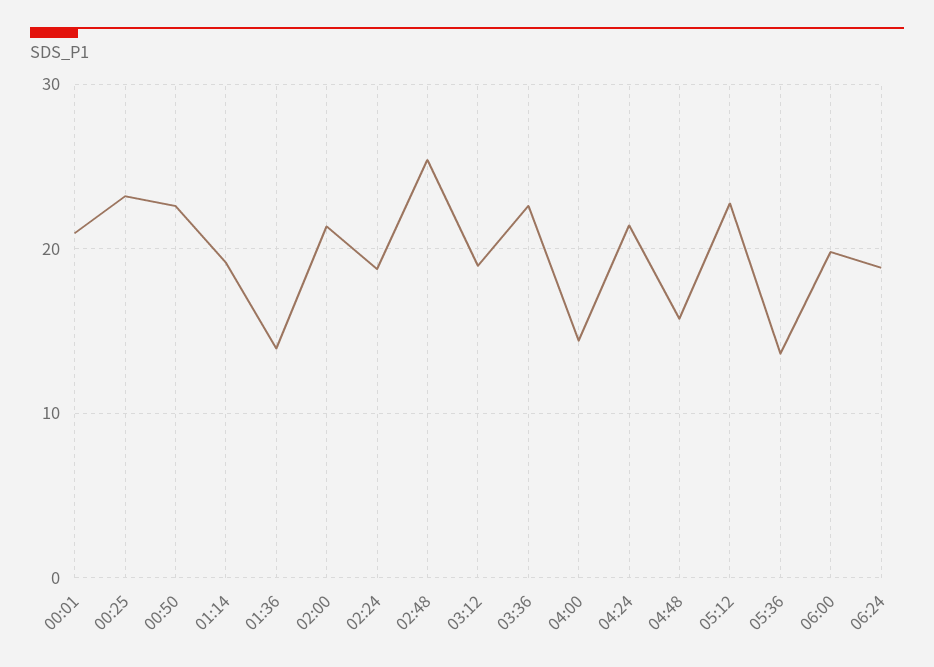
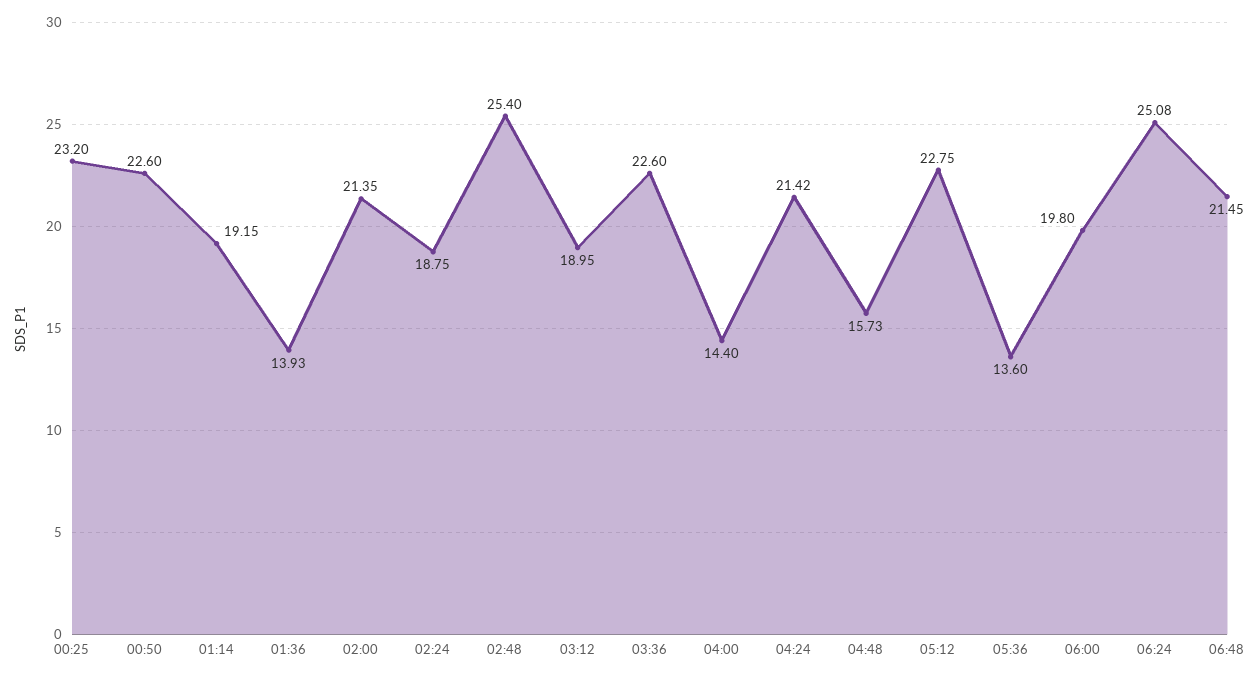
00:01: 21 -> none
06:24: 19 -> 25.08
06:48: none -> 21.45

